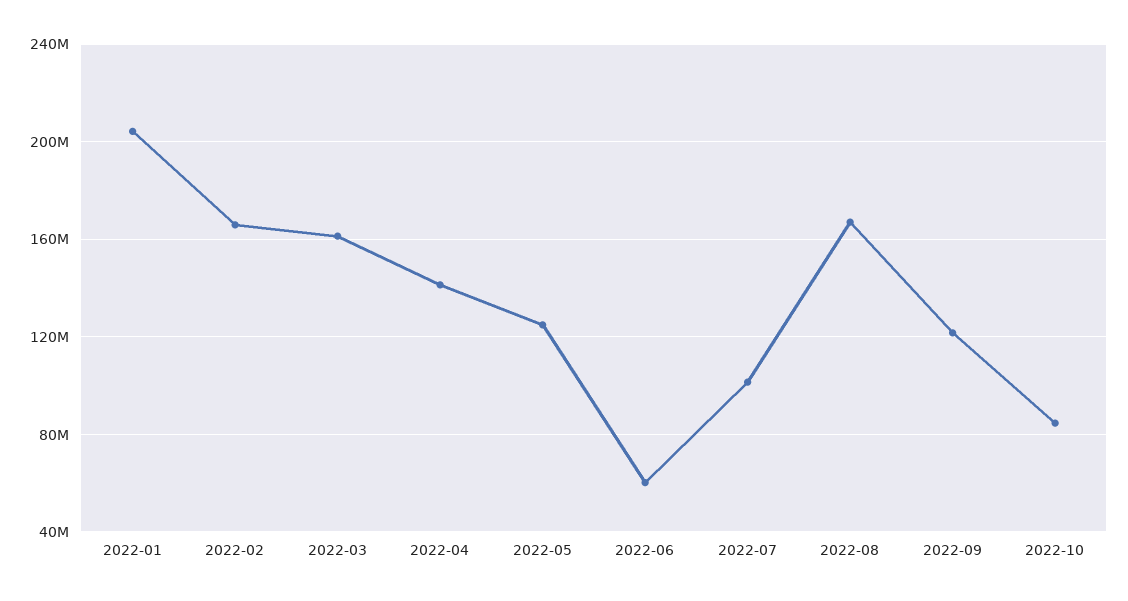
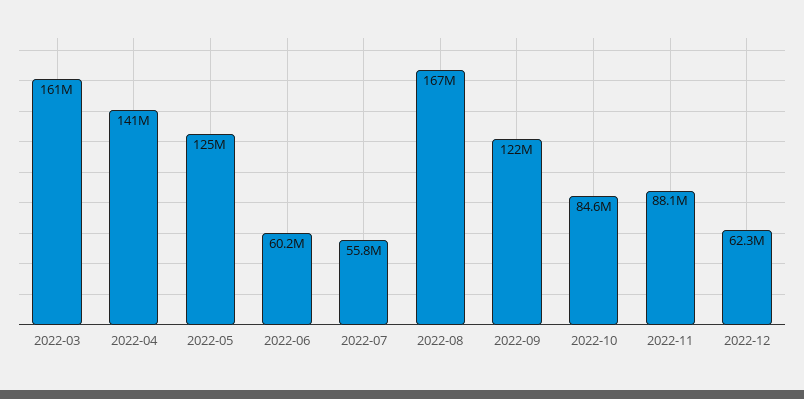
2022-01: 205000000 -> none
2022-02: 165000000 -> none
2022-07: 100000000 -> 55800000
2022-11: none -> 88100000
2022-12: none -> 62300000

